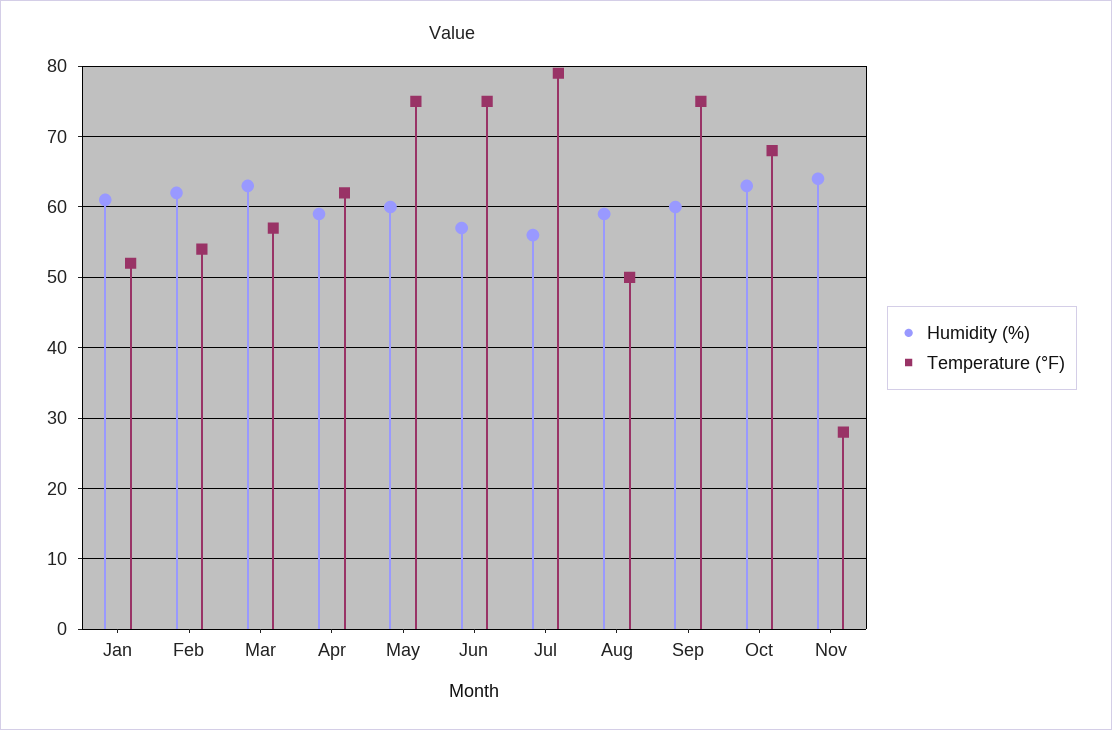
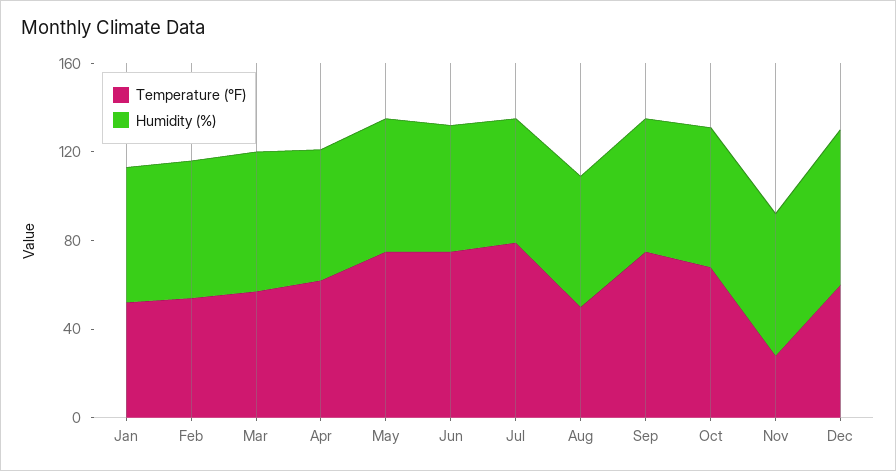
Temperature (°F), Dec: none -> 60
Humidity (%), Dec: none -> 70

